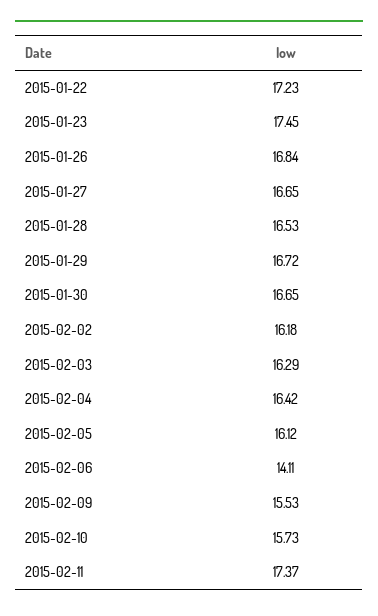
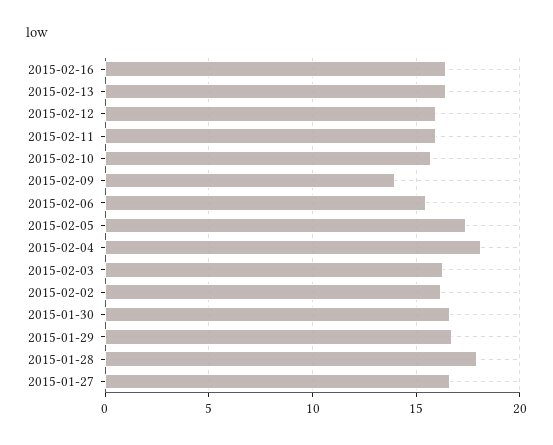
2015-01-22: 17.23 -> none
2015-01-23: 17.45 -> none
2015-01-26: 16.84 -> none
2015-01-28: 16.53 -> 18
2015-02-04: 16.42 -> 18
2015-02-05: 16.12 -> 17.5
2015-02-06: 14.11 -> 15.5
2015-02-09: 15.53 -> 14
2015-02-11: 17.37 -> 16
2015-02-16: none -> 16.5
2015-02-13: none -> 16.5
2015-02-12: none -> 16

